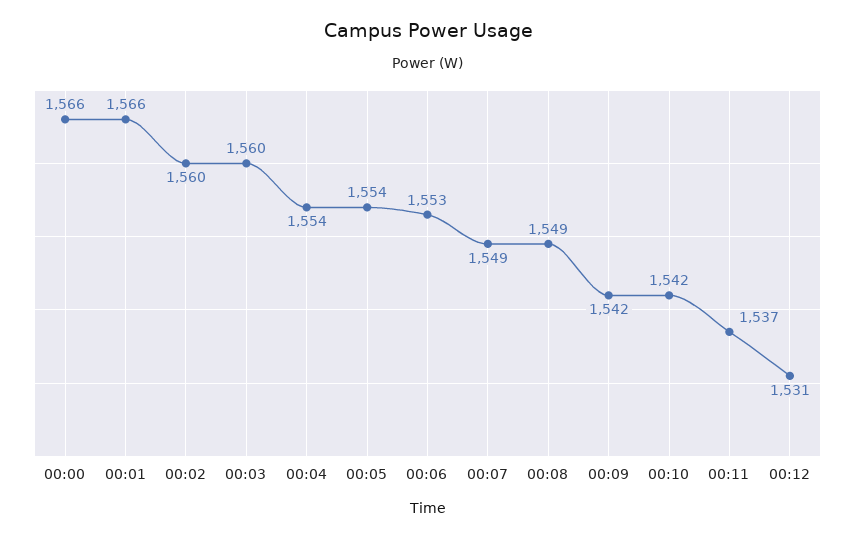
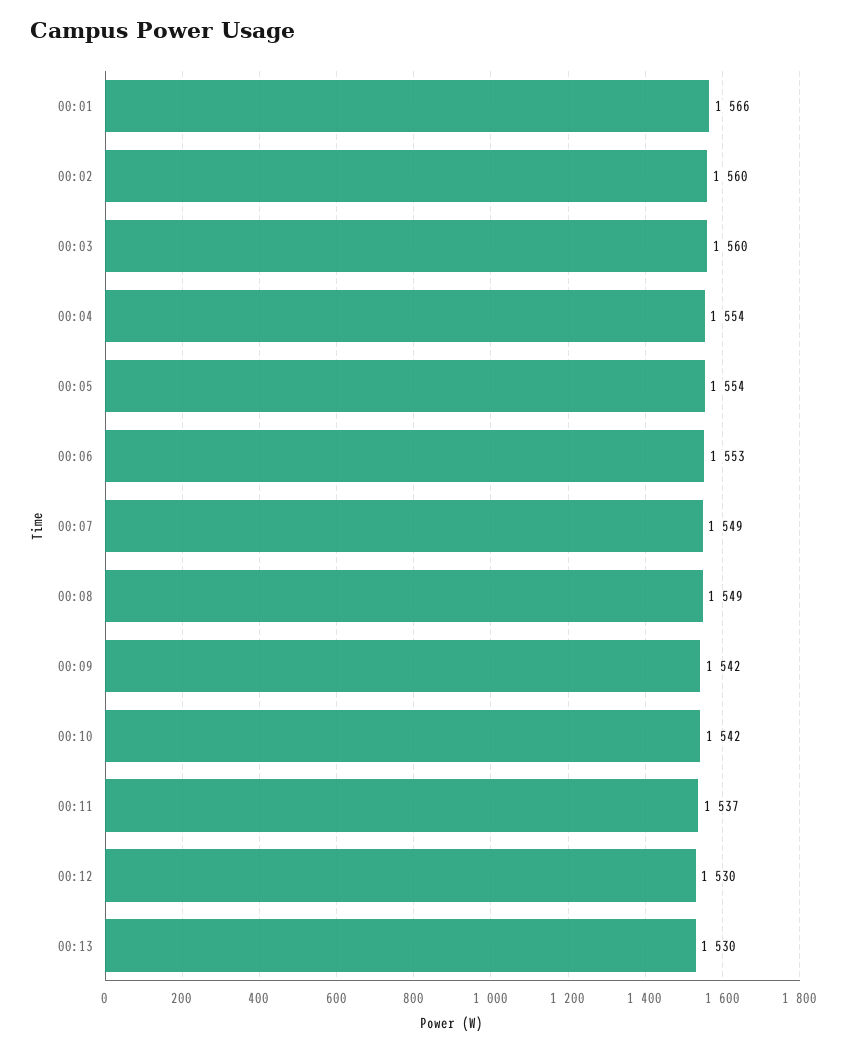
00:00: 1566 -> none
00:12: 1531 -> 1530
00:13: none -> 1530

